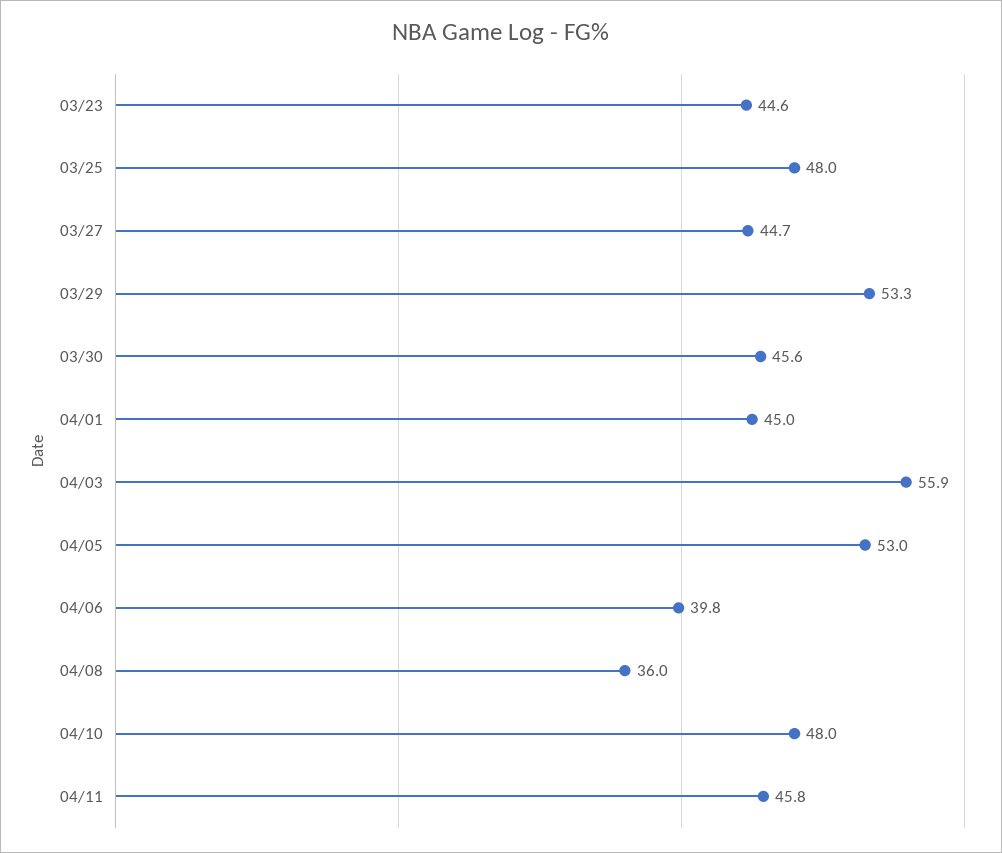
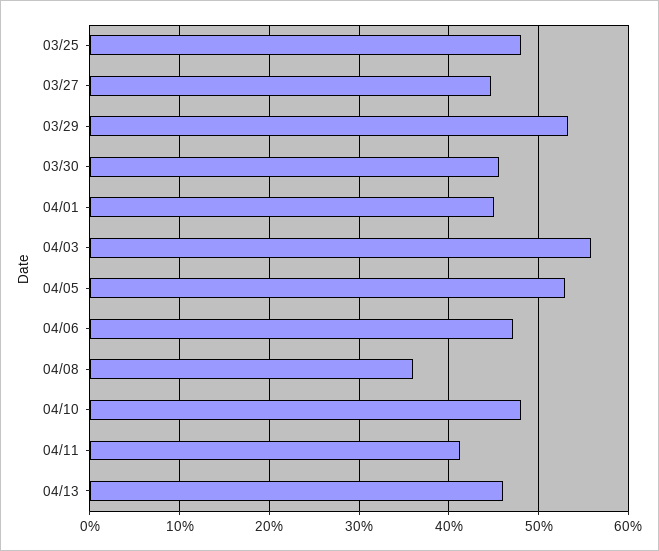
03/23: 44.6 -> none
04/06: 39.8 -> 47
04/11: 45.8 -> 41
04/13: none -> 46

